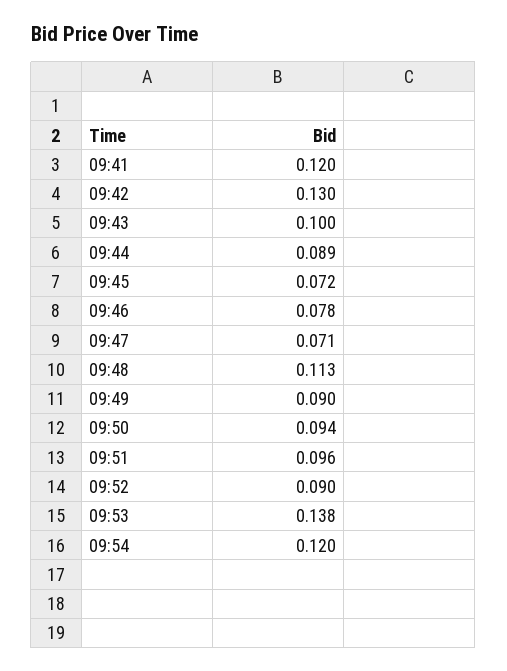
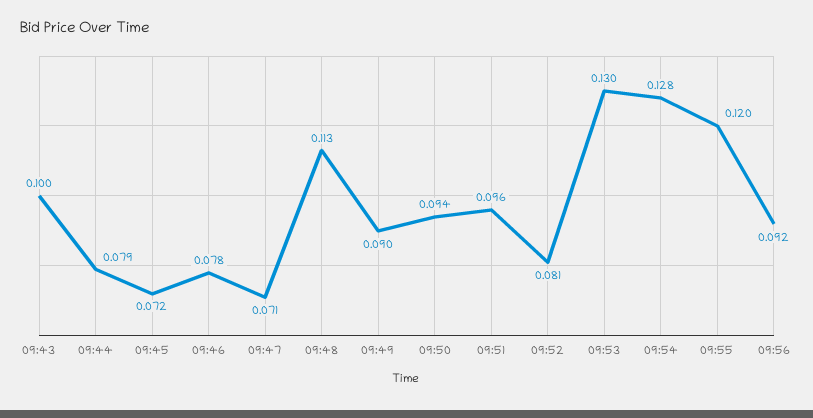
09:41: 0.12 -> none
09:42: 0.13 -> none
09:44: 0.089 -> 0.079
09:52: 0.09 -> 0.081
09:53: 0.138 -> 0.13
09:54: 0.12 -> 0.128
09:55: none -> 0.12
09:56: none -> 0.092

